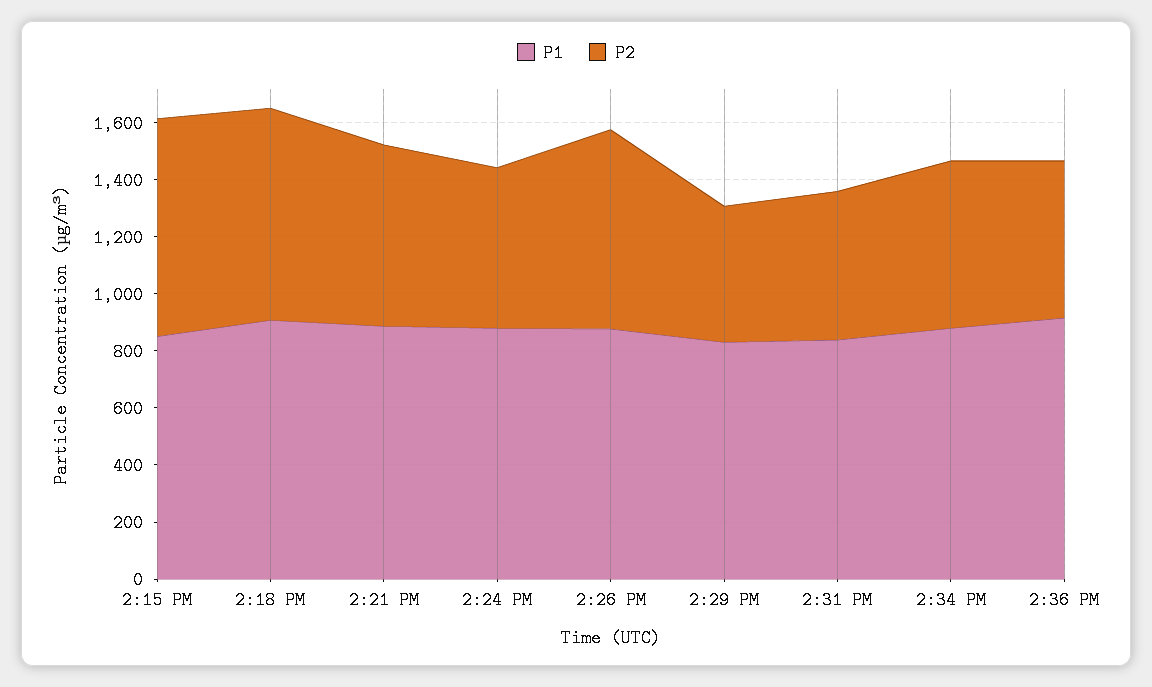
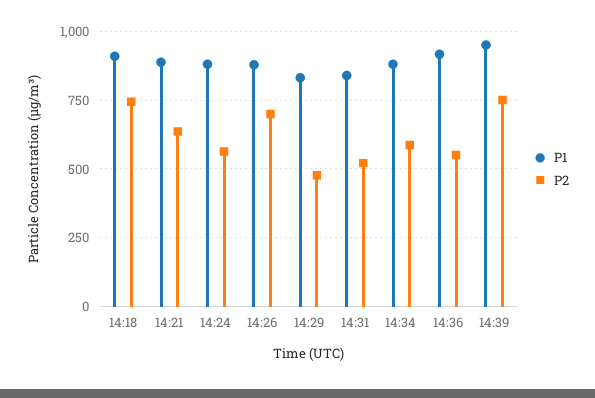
P1, 2:15 PM: 850 -> none
P2, 2:15 PM: 750 -> none
P1, 14:39: none -> 950
P2, 14:39: none -> 750

